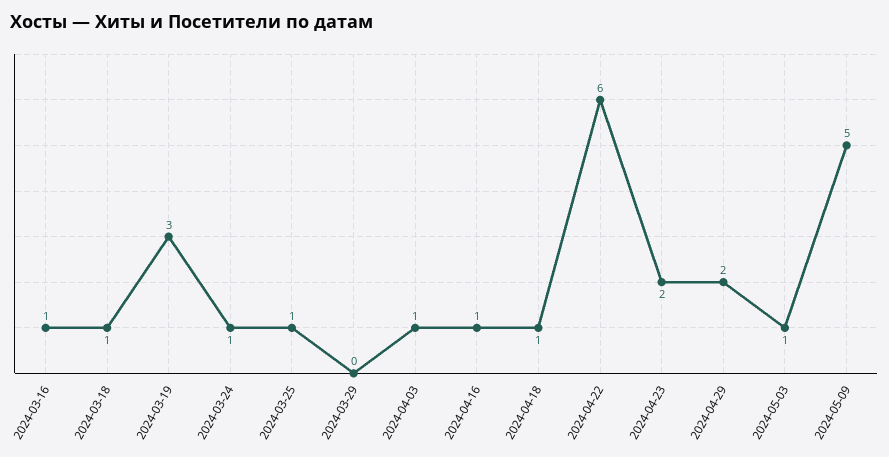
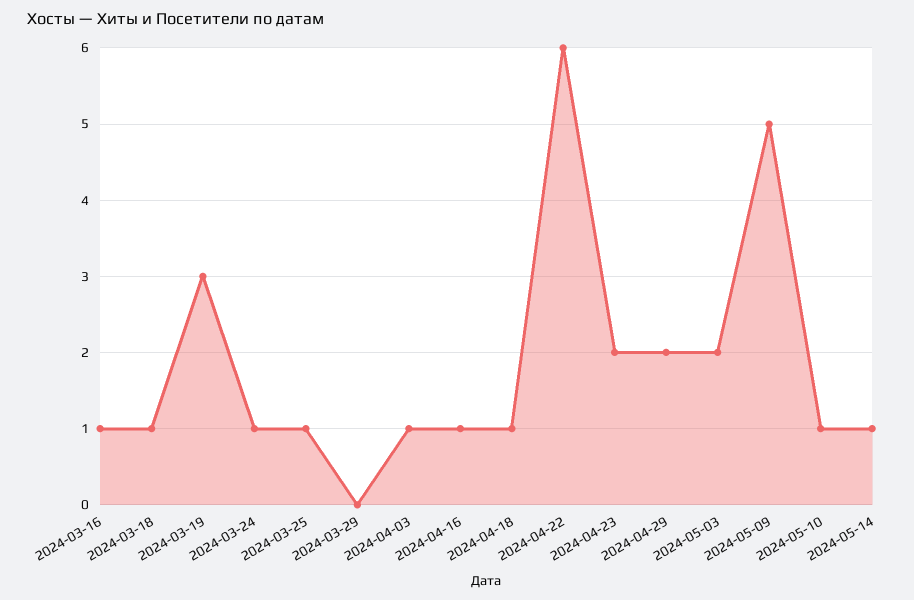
2024-05-03: 1 -> 2
2024-05-10: none -> 1
2024-05-14: none -> 1

